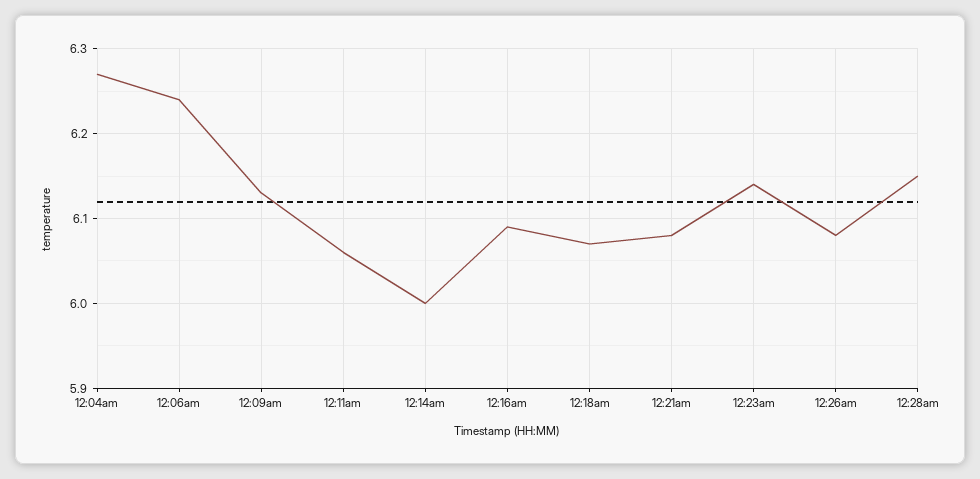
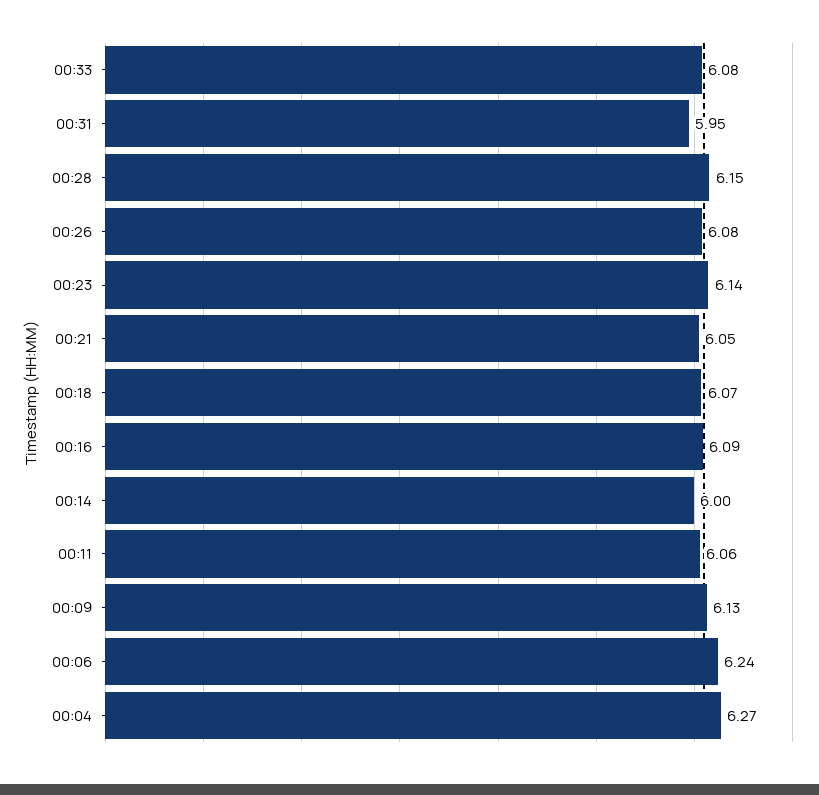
12:21am: 6.08 -> 6.05
00:33: none -> 6.08
00:31: none -> 5.95

